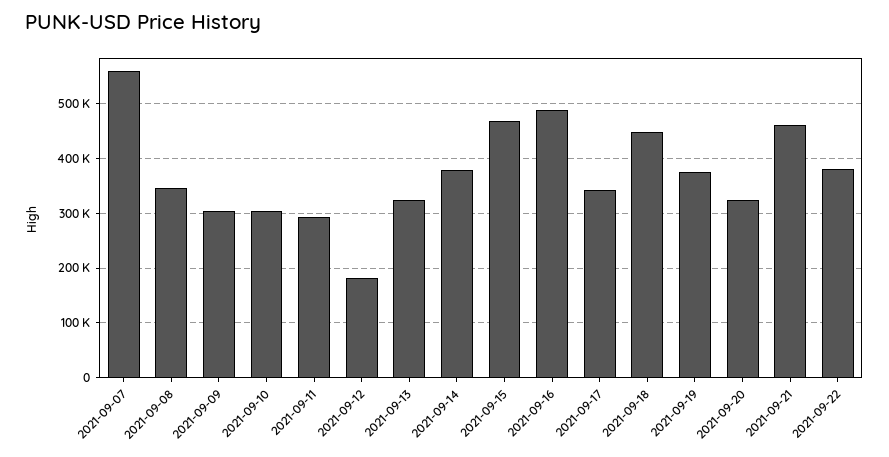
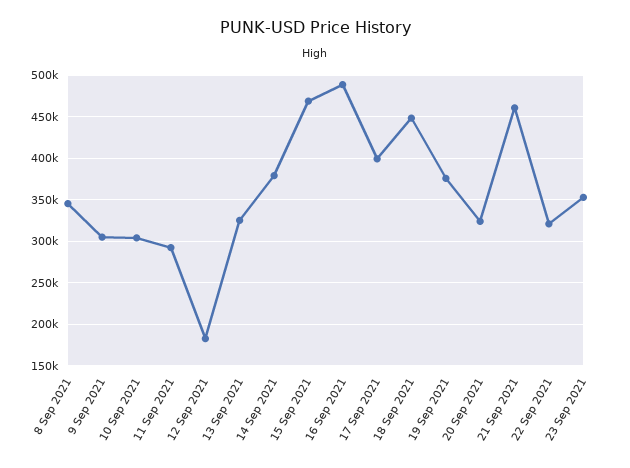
2021-09-07: 560000 -> none
2021-09-17: 340000 -> 400000
2021-09-22: 380000 -> 320000
23 Sep 2021: none -> 350000

